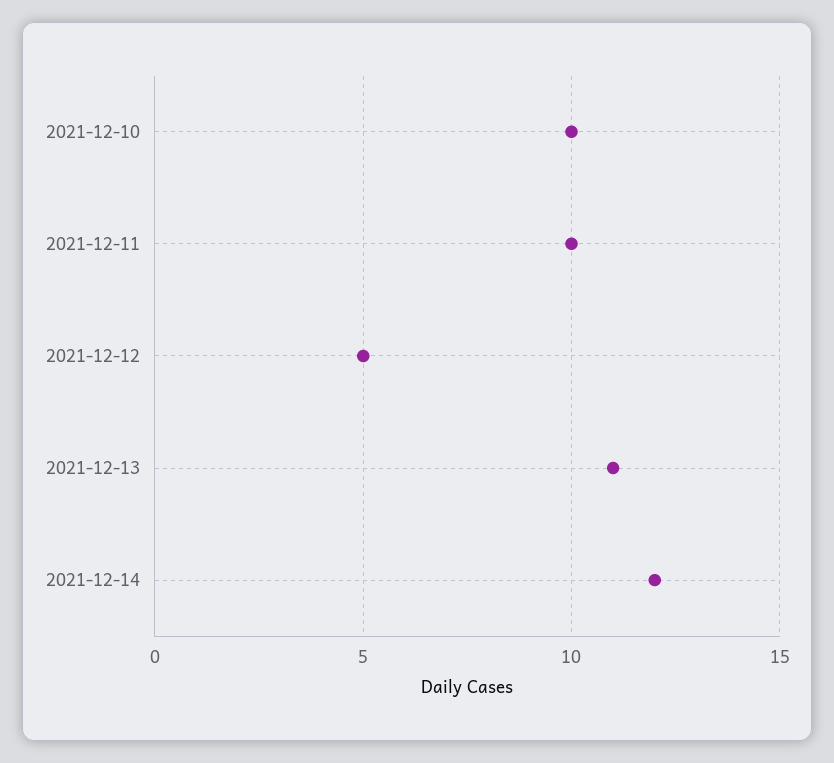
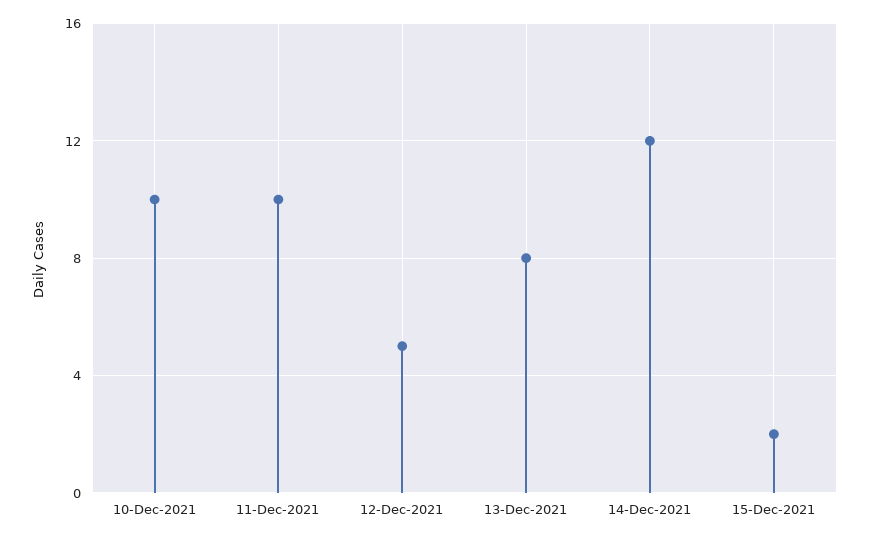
2021-12-13: 11 -> 8
15-Dec-2021: none -> 2

